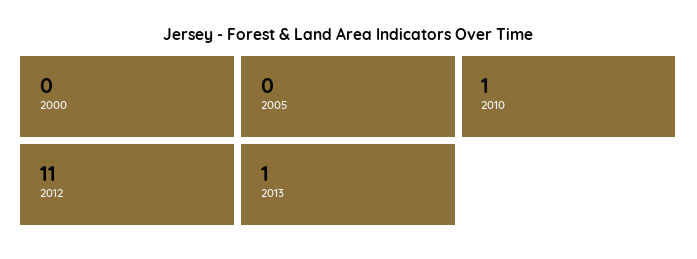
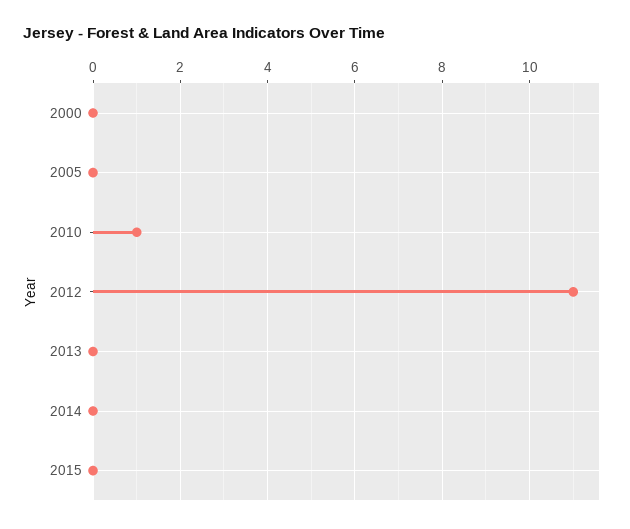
2013: 1 -> 0
2014: none -> 0
2015: none -> 0

